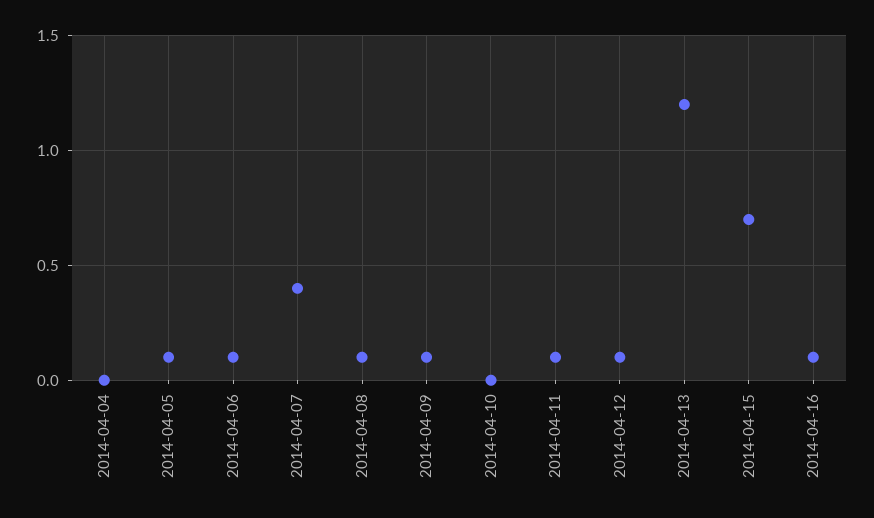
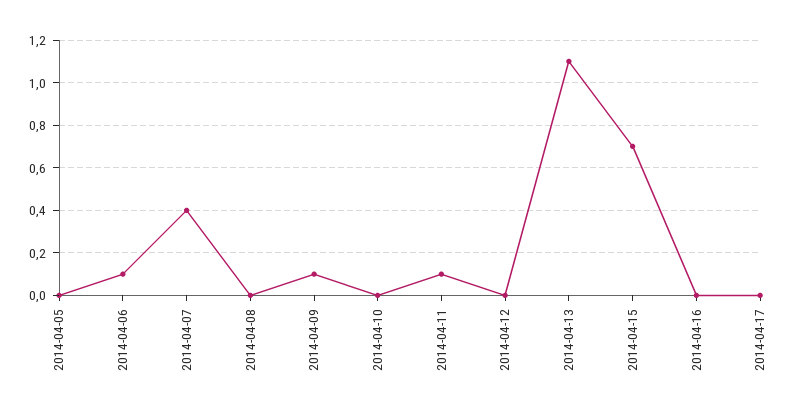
2014-04-04: 0 -> none
2014-04-05: 0.1 -> 0
2014-04-08: 0.1 -> 0
2014-04-12: 0.1 -> 0
2014-04-13: 1.2 -> 1.1
2014-04-16: 0.1 -> 0
2014-04-17: none -> 0

